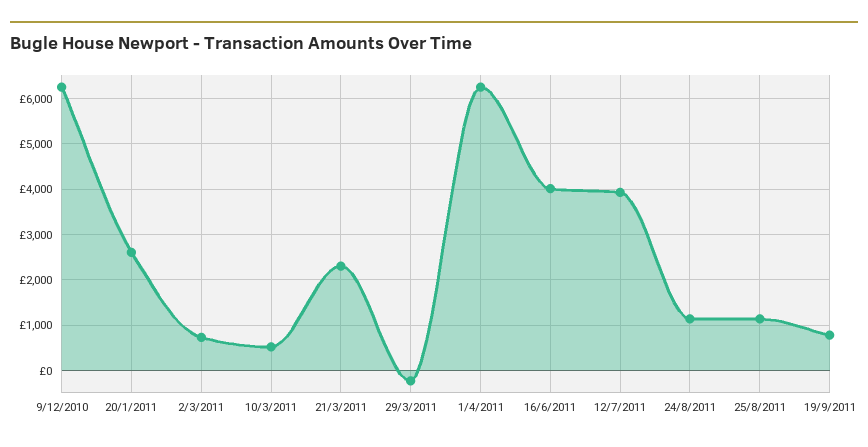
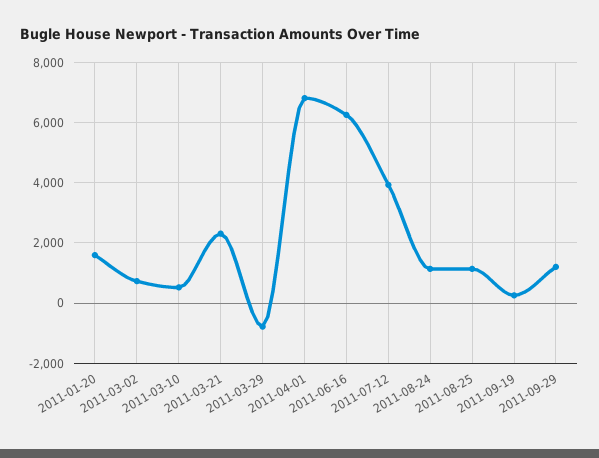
9/12/2010: 6200 -> none
20/1/2011: 2600 -> 1600
29/3/2011: -200 -> -800
1/4/2011: 6200 -> 6800
16/6/2011: 4000 -> 6200
19/9/2011: 800 -> 200
2011-09-29: none -> 1200

